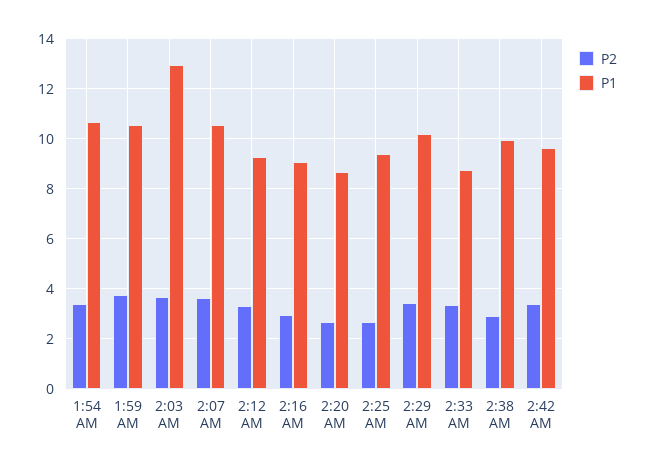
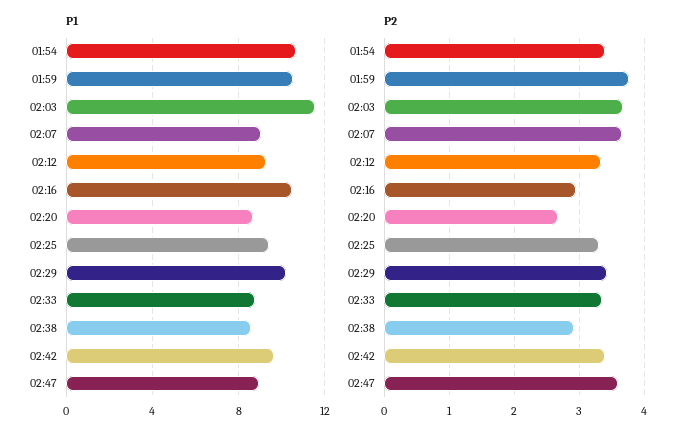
P1, 2:03 AM: 13 -> 11.5
P1, 2:07 AM: 10.5 -> 9
P1, 2:16 AM: 9 -> 10.5
P2, 2:25 AM: 2.75 -> 3.3
P1, 2:38 AM: 10 -> 8.5
P1, 02:47: none -> 9
P2, 02:47: none -> 3.6

